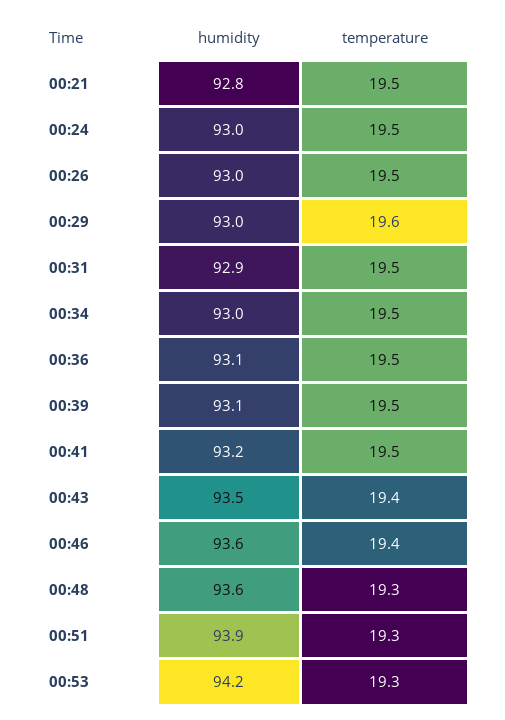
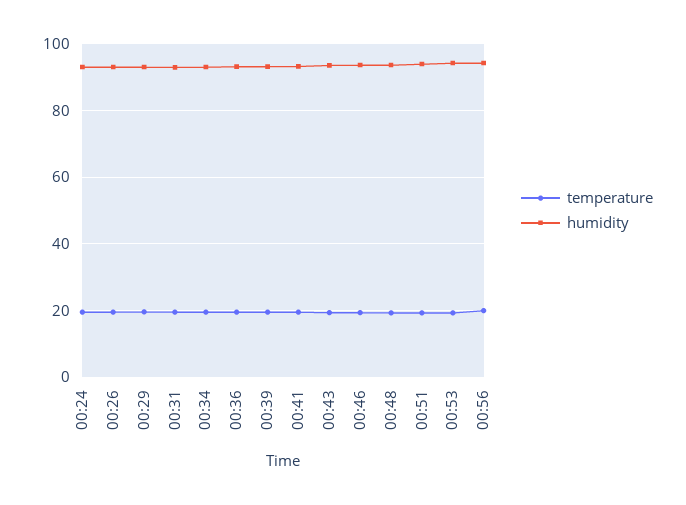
humidity, 00:21: 92.8 -> none
temperature, 00:21: 19.5 -> none
temperature, 00:56: none -> 20
humidity, 00:56: none -> 94

